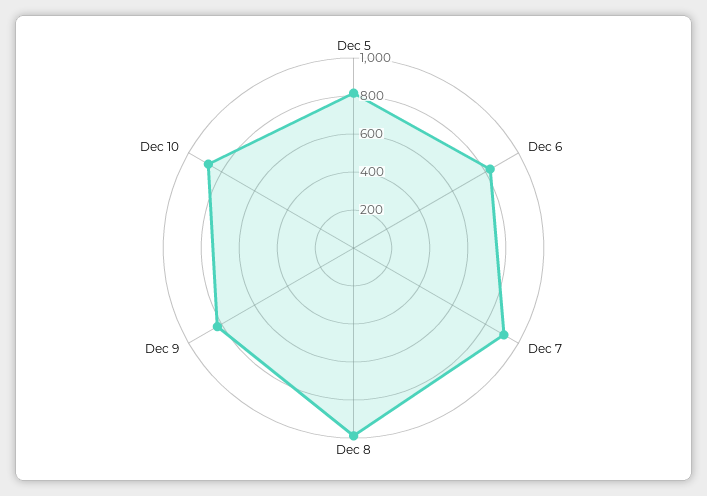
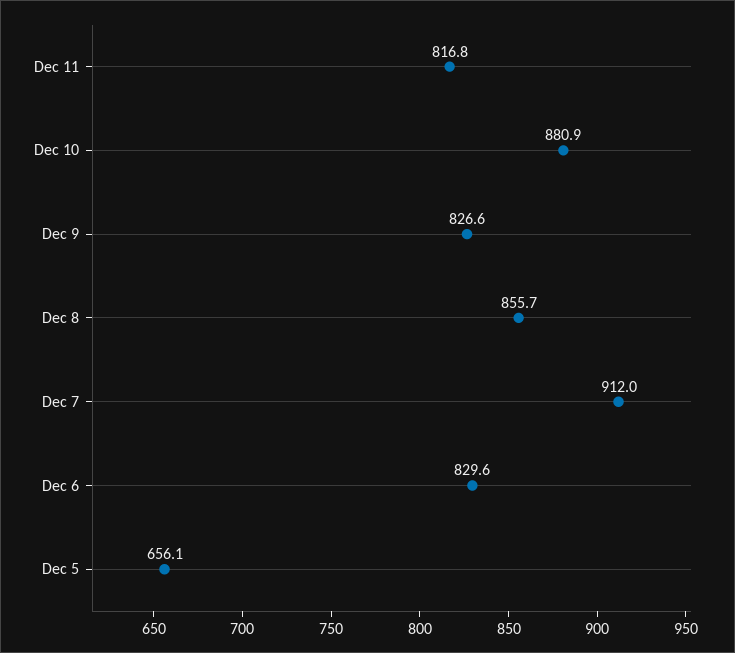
Dec 5: 800 -> 656.1
Dec 8: 1000 -> 855.7
Dec 11: none -> 816.8

